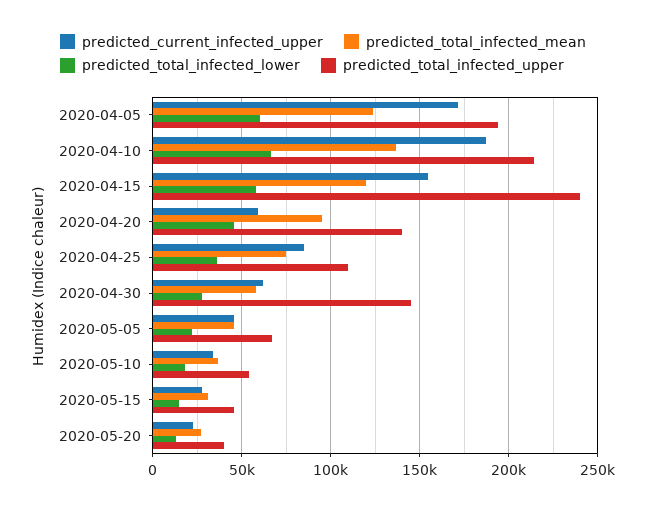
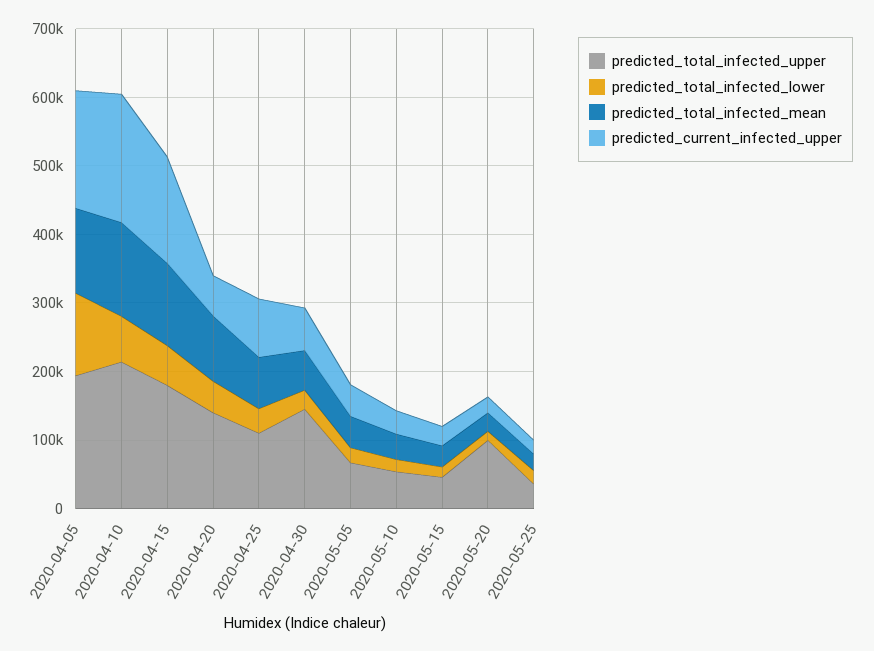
predicted_total_infected_lower, 2020-04-05: 60000 -> 120000
predicted_total_infected_upper, 2020-04-15: 240000 -> 180000
predicted_total_infected_upper, 2020-05-20: 40000 -> 100000
predicted_total_infected_upper, 2020-05-25: none -> 40000
predicted_total_infected_lower, 2020-05-25: none -> 20000
predicted_total_infected_mean, 2020-05-25: none -> 20000
predicted_current_infected_upper, 2020-05-25: none -> 20000

